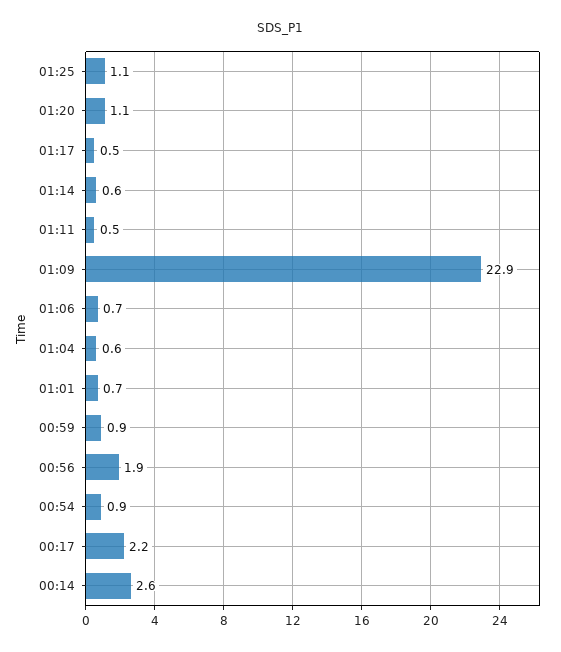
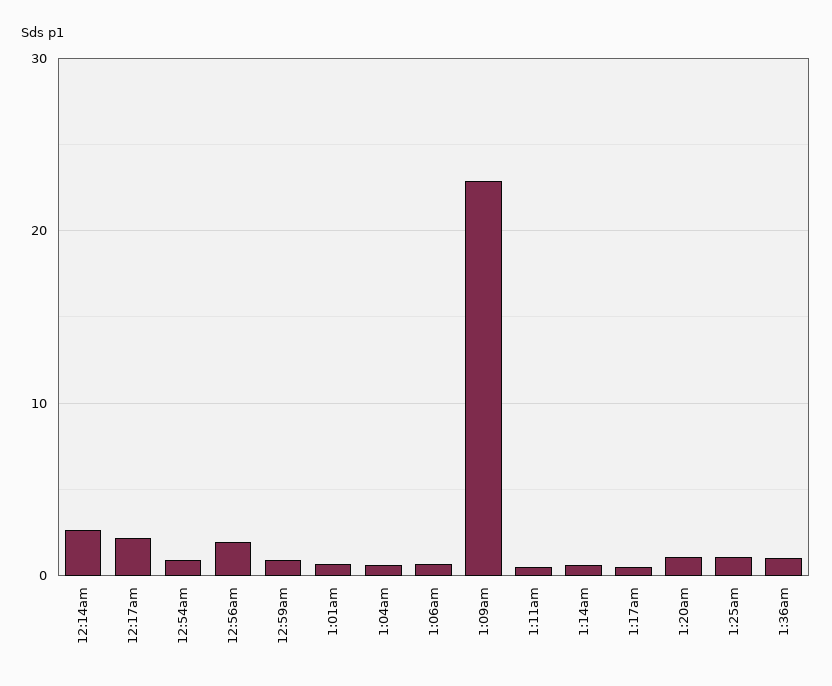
1:36am: none -> 1

